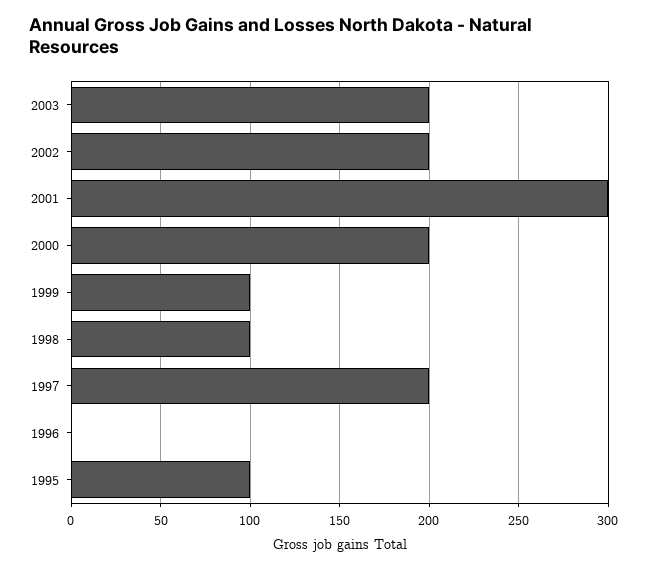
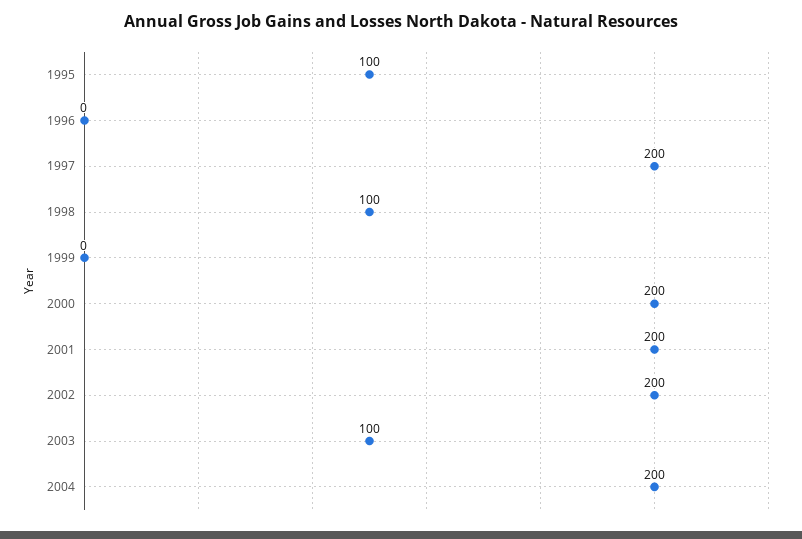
2003: 200 -> 100
2001: 300 -> 200
1999: 100 -> 0
2004: none -> 200

